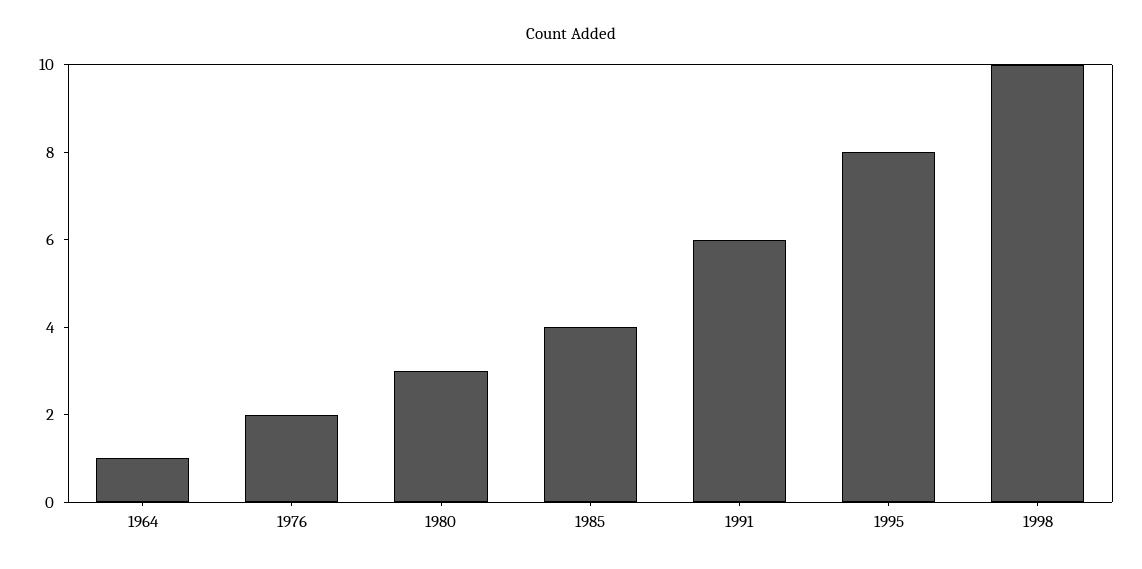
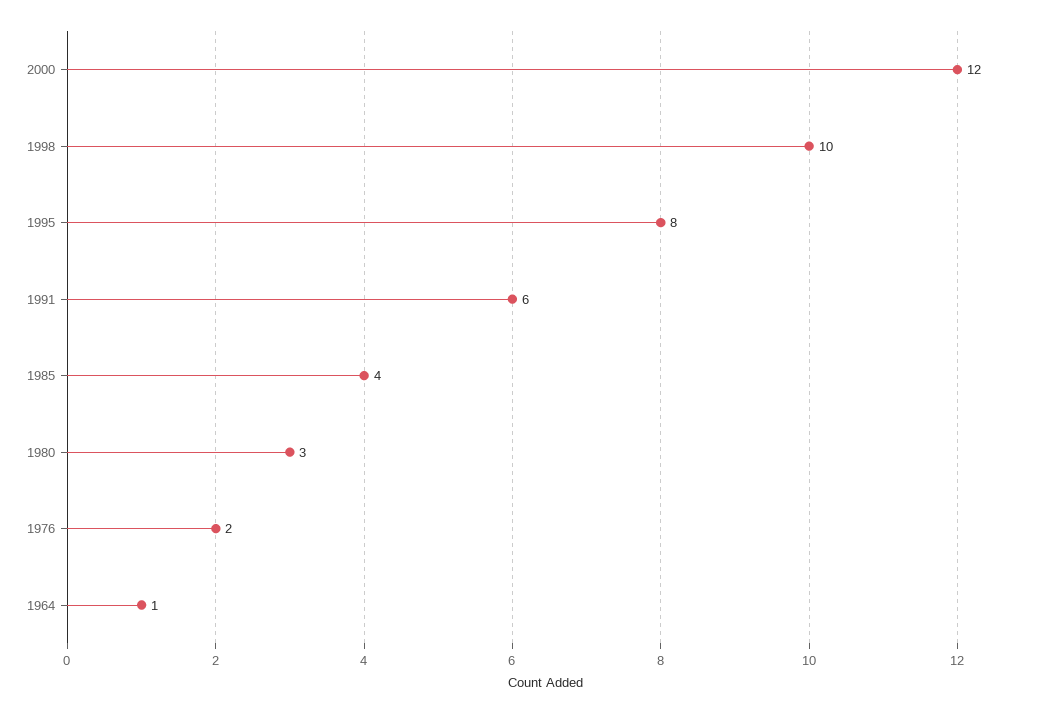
2000: none -> 12

